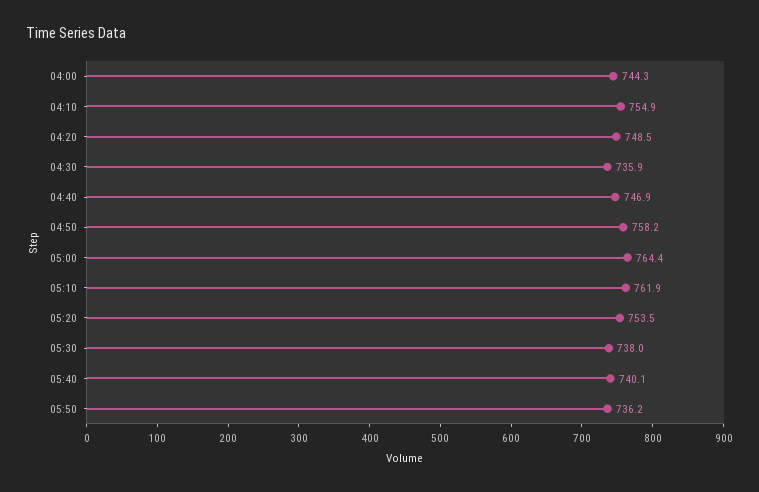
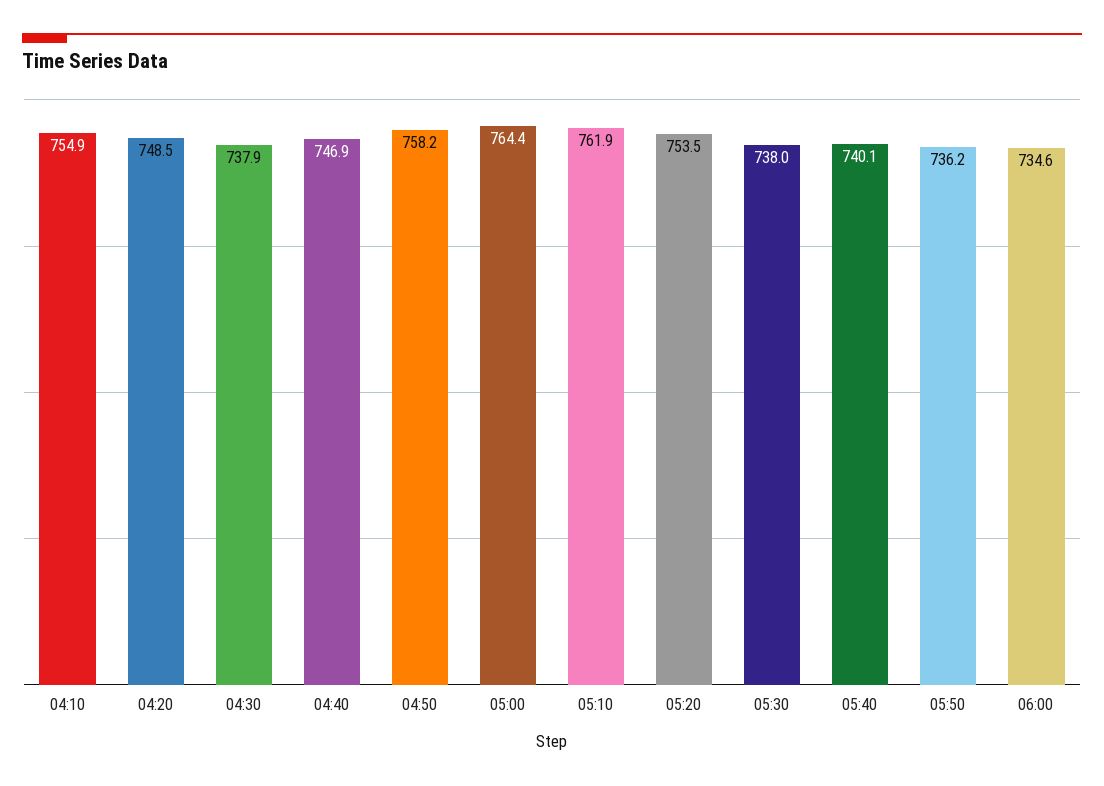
04:00: 744.3 -> none
04:30: 735.9 -> 737.9
06:00: none -> 734.6

